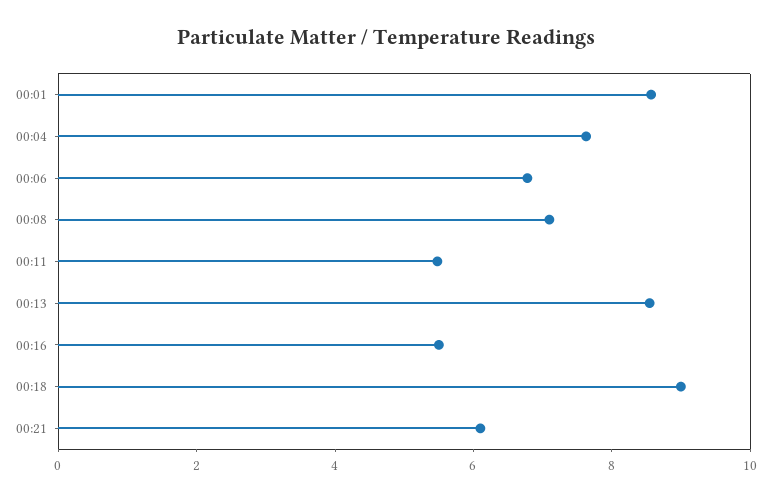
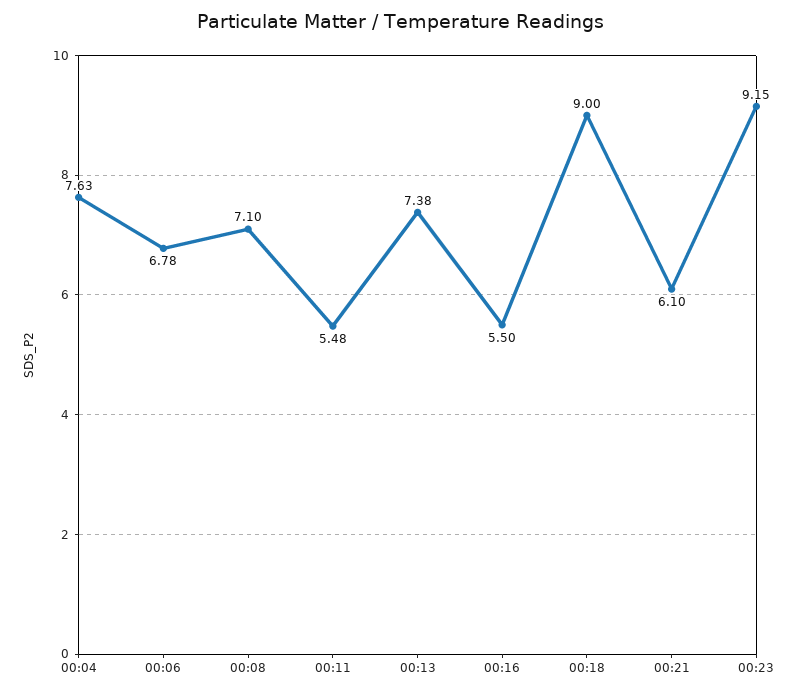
00:01: 8.5 -> none
00:13: 8.5 -> 7.38
00:23: none -> 9.15

